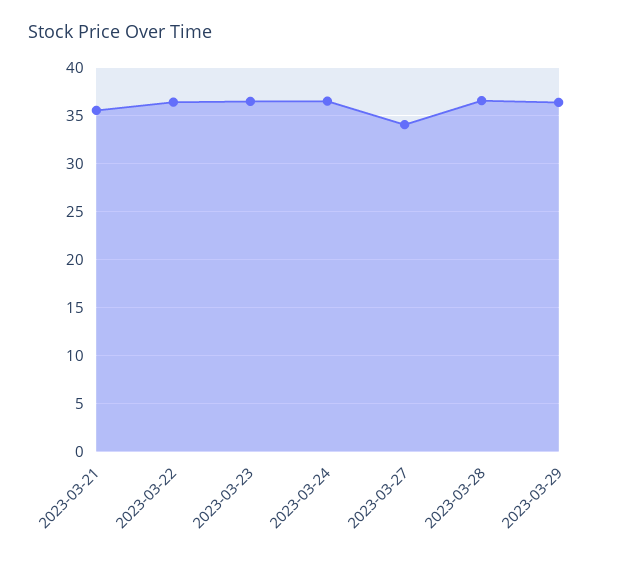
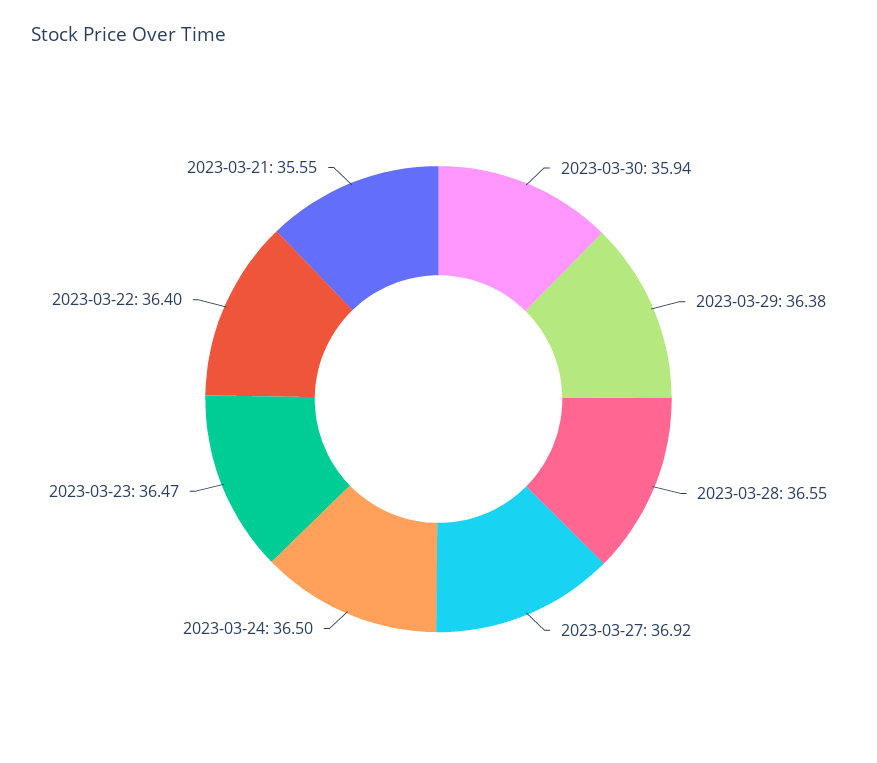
2023-03-27: 34 -> 36.92
2023-03-30: none -> 35.94

